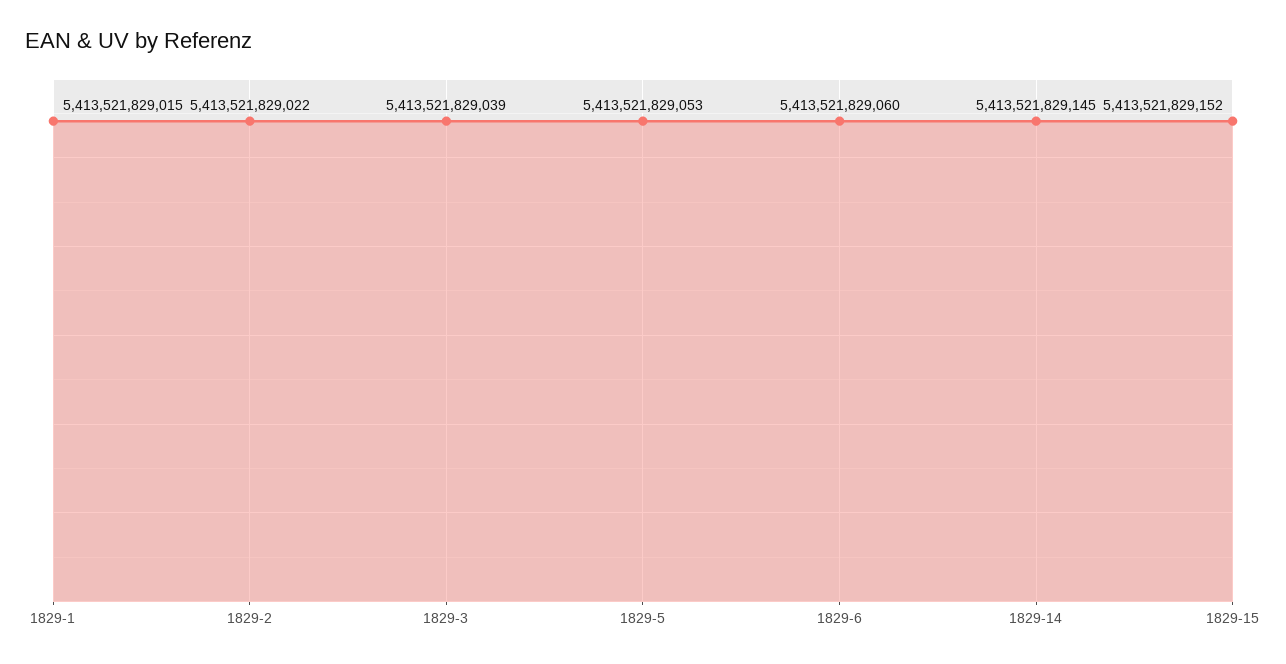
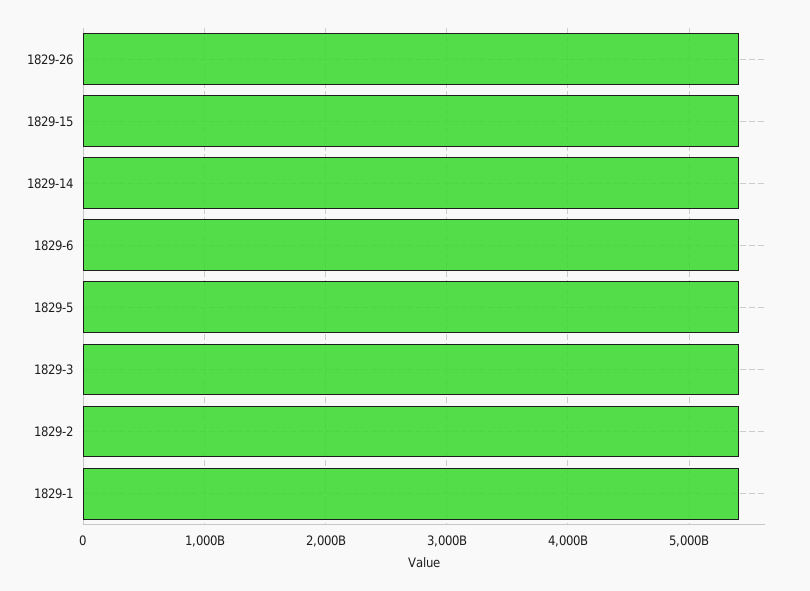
1829-26: none -> 5400000000000

